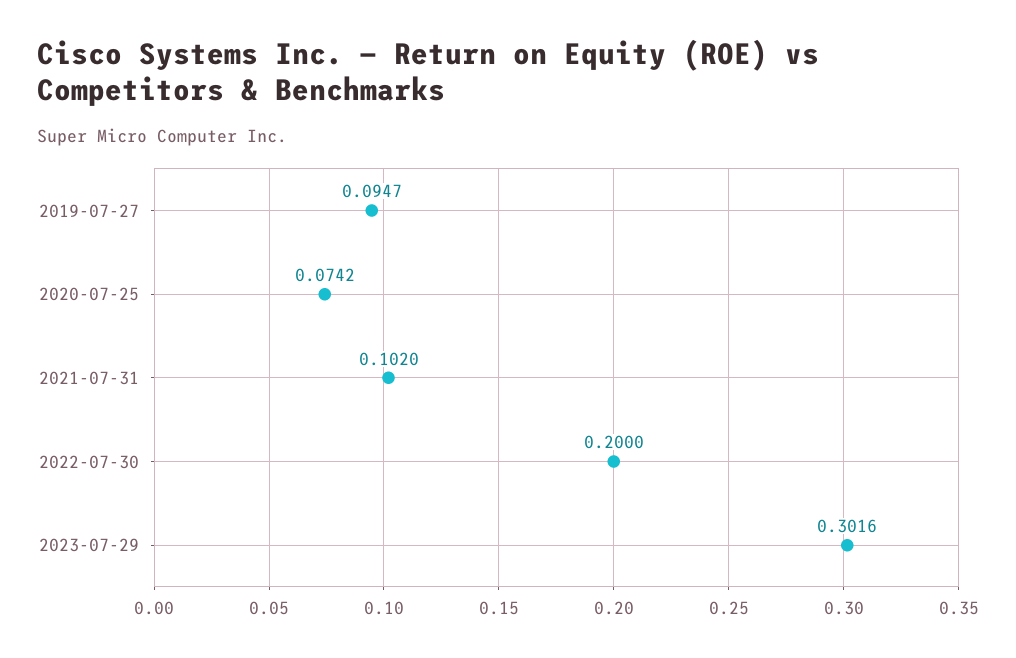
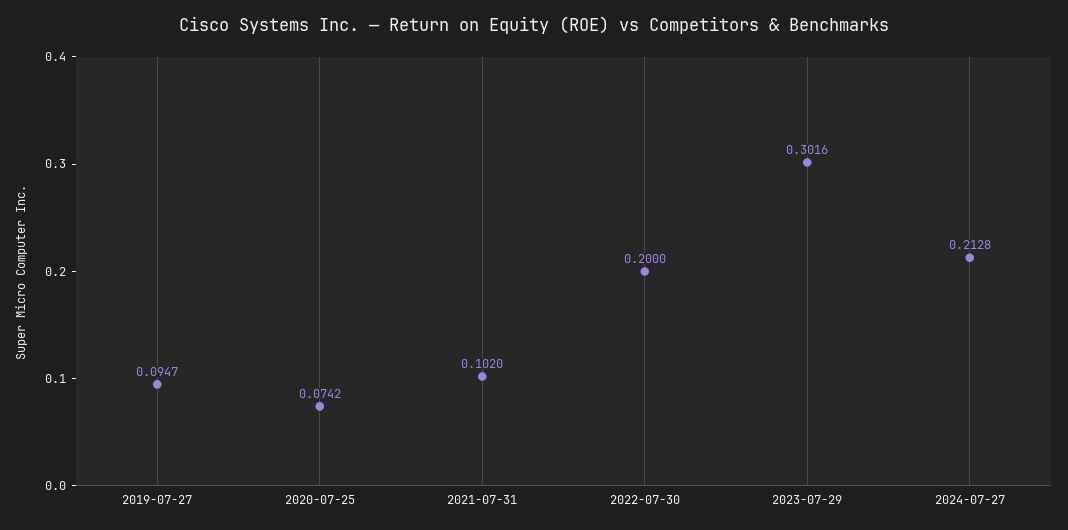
2024-07-27: none -> 0.2128

